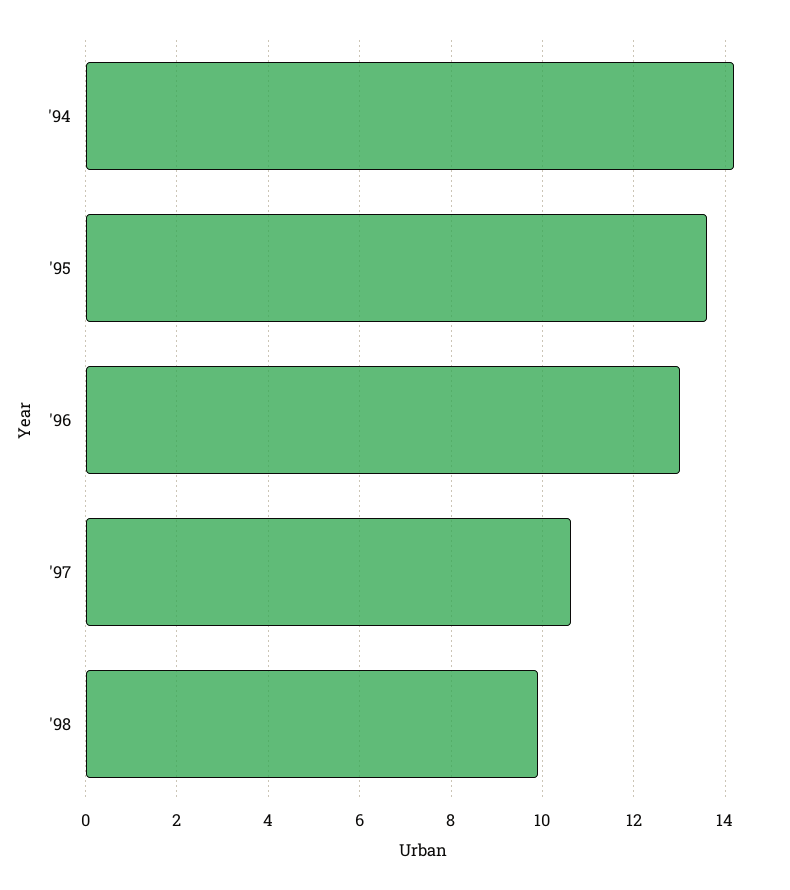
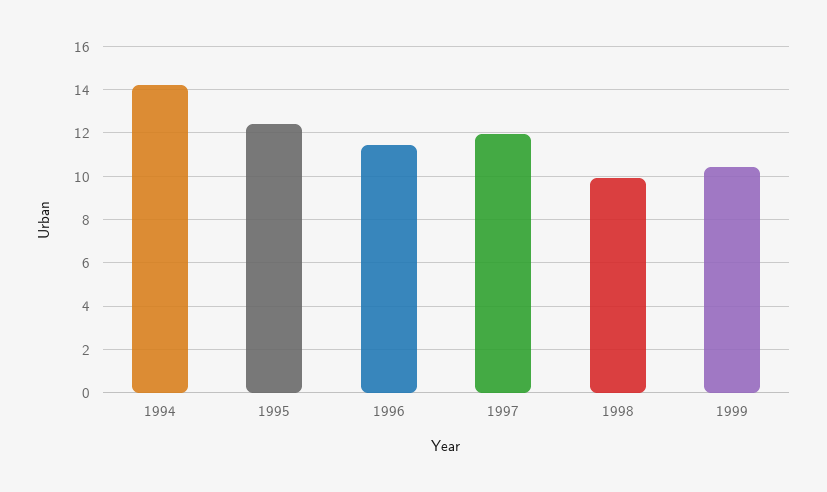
'95: 13.6 -> 12.5
'96: 13 -> 11.5
'97: 10.6 -> 12
1999: none -> 10.5

